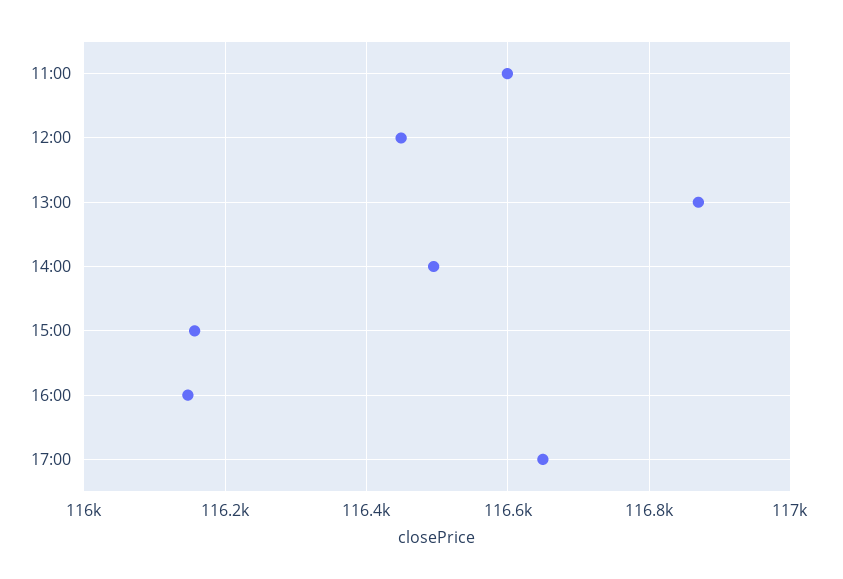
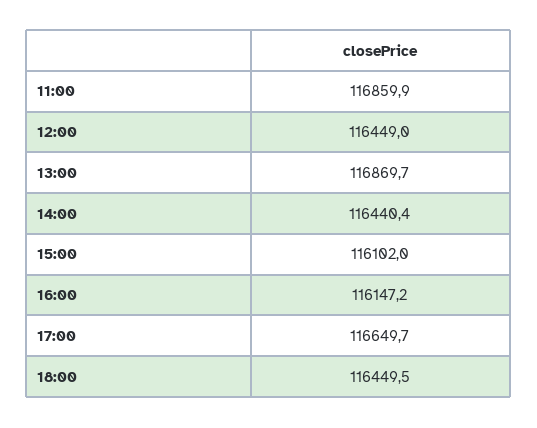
11:00: 116600 -> 116859.9
14:00: 116500 -> 116440.4
15:00: 116160 -> 116102
18:00: none -> 116449.5

